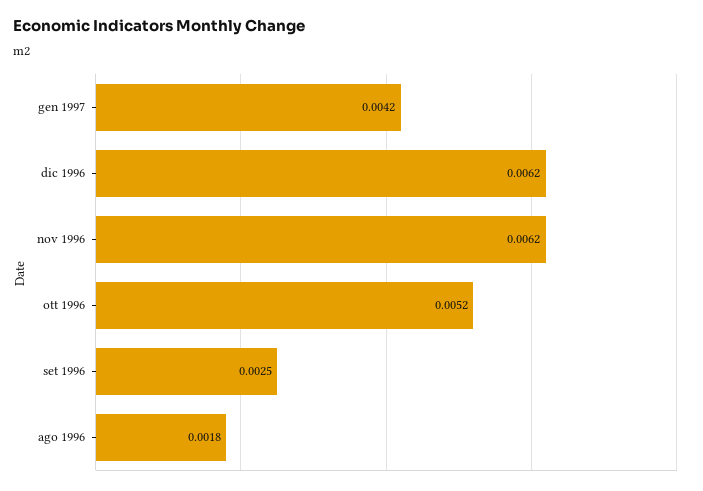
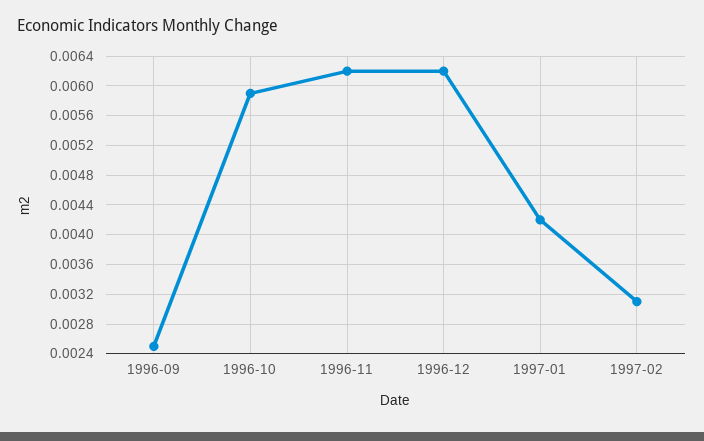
ott 1996: 0.0052 -> 0.0059
ago 1996: 0.0018 -> none
1997-02: none -> 0.0031

